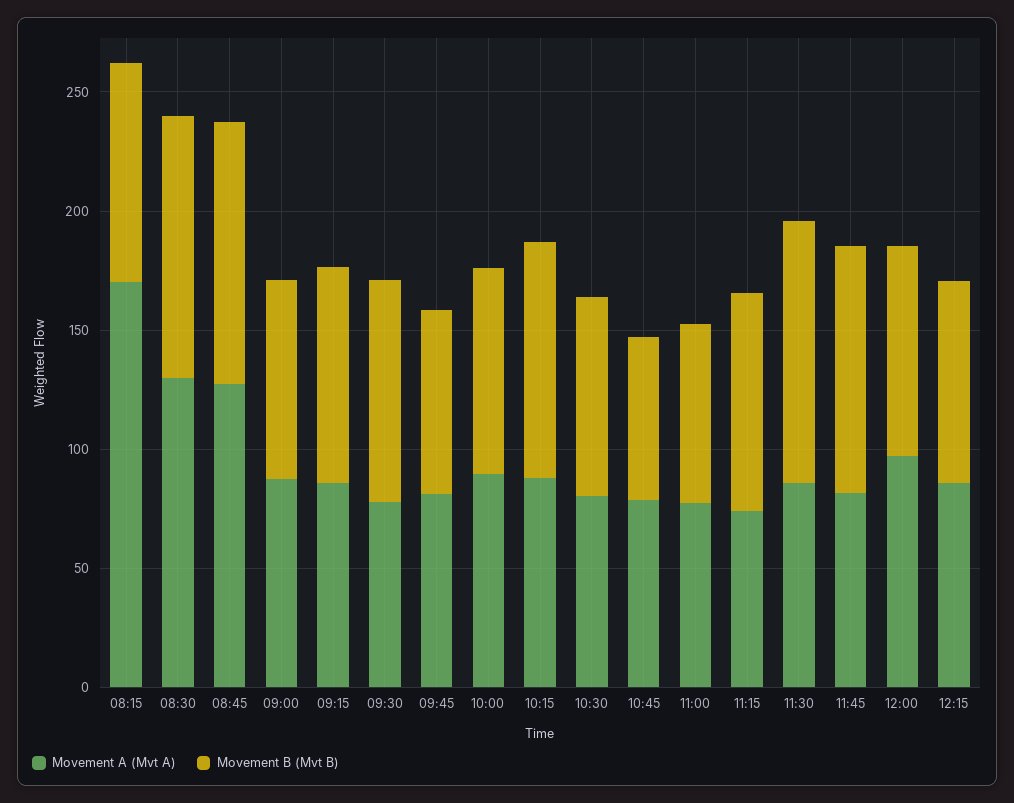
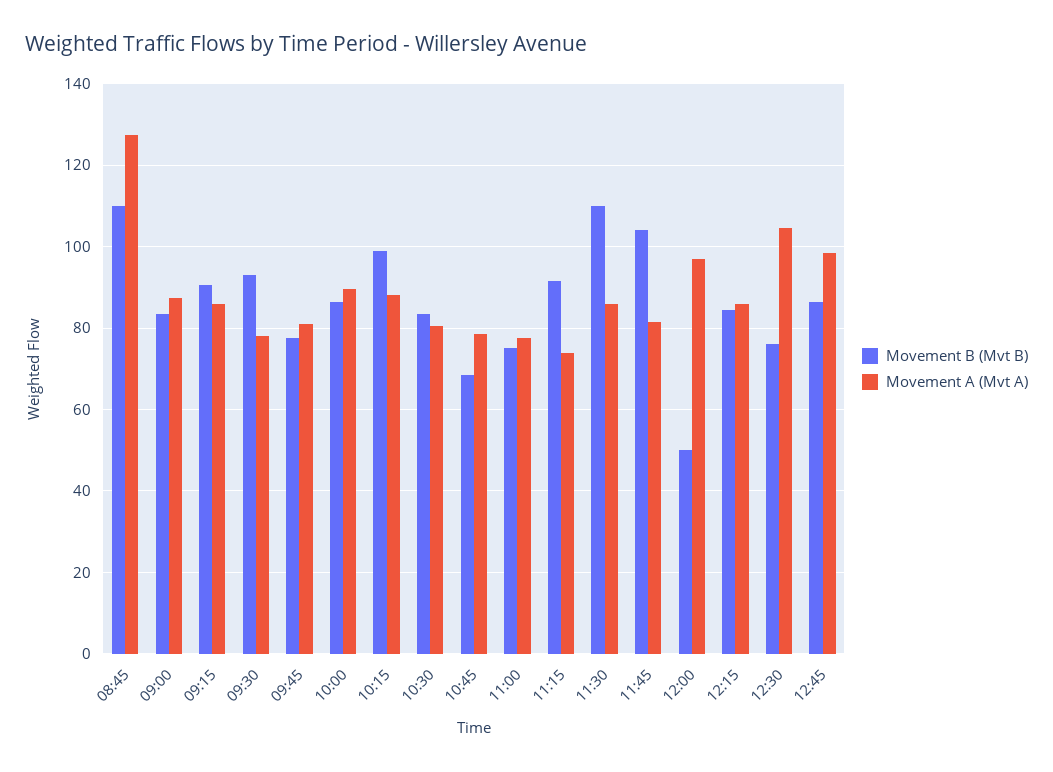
Movement A (Mvt A), 08:15: 170 -> none
Movement B (Mvt B), 08:15: 90 -> none
Movement A (Mvt A), 08:30: 130 -> none
Movement B (Mvt B), 08:30: 110 -> none
Movement B (Mvt B), 12:00: 90 -> 50
Movement B (Mvt B), 12:30: none -> 76
Movement A (Mvt A), 12:30: none -> 104
Movement B (Mvt B), 12:45: none -> 86
Movement A (Mvt A), 12:45: none -> 98

